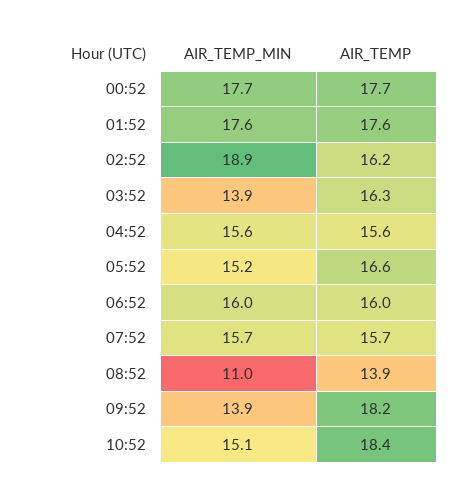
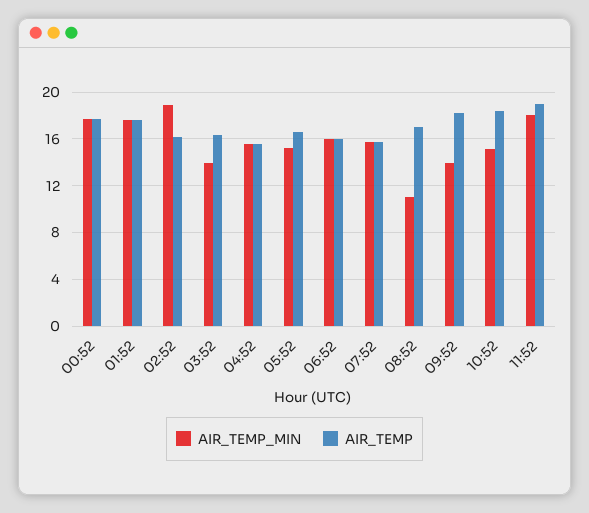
AIR_TEMP, 08:52: 13.9 -> 17
AIR_TEMP_MIN, 11:52: none -> 18
AIR_TEMP, 11:52: none -> 19

